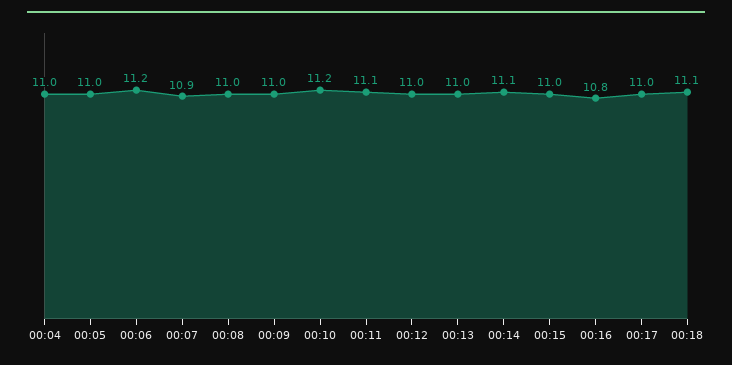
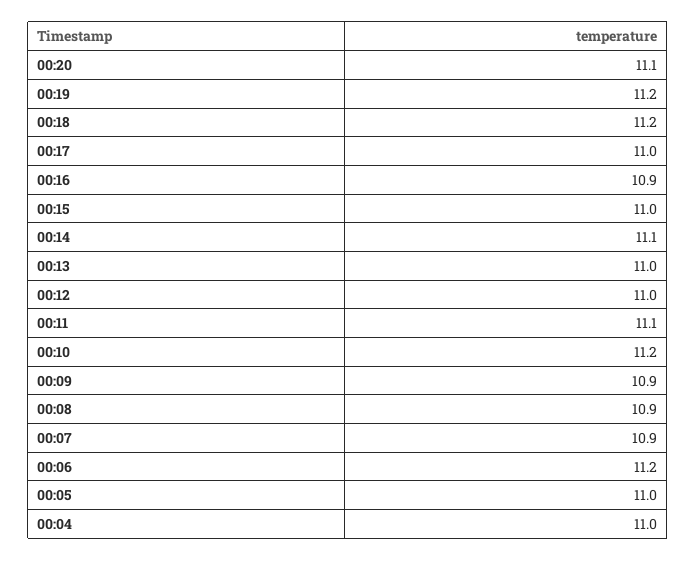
00:08: 11 -> 10.9
00:09: 11 -> 10.9
00:16: 10.8 -> 10.9
00:18: 11.1 -> 11.2
00:20: none -> 11.1
00:19: none -> 11.2

